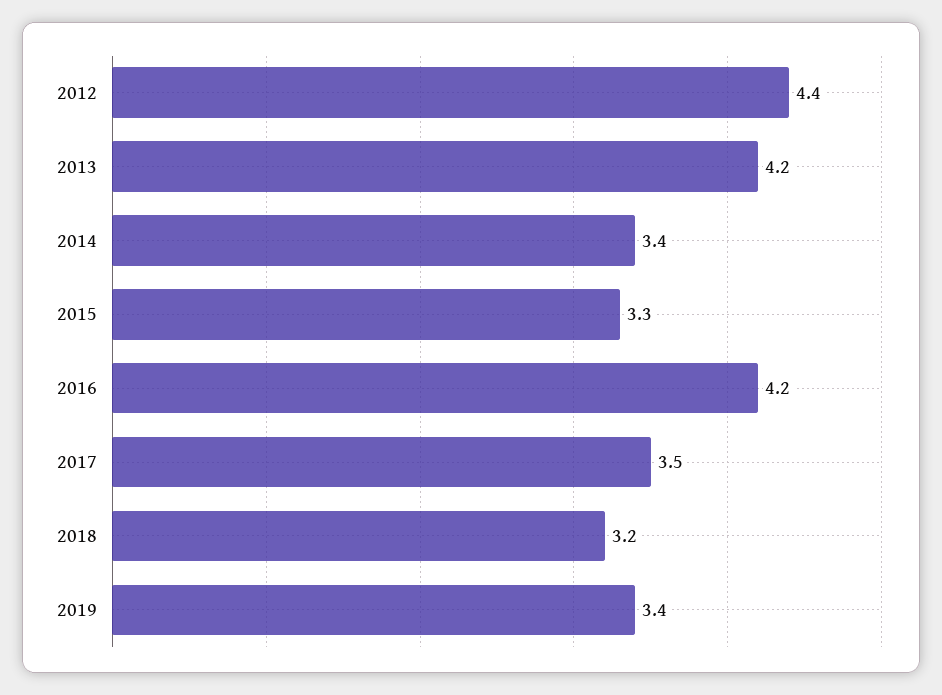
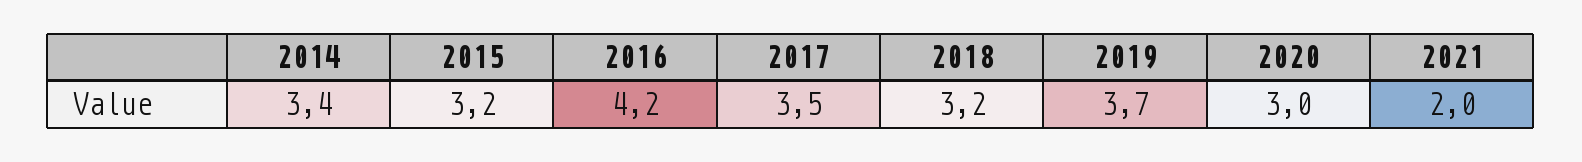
2012: 4.4 -> none
2013: 4.2 -> none
2015: 3.3 -> 3.2
2019: 3.4 -> 3.7
2020: none -> 3
2021: none -> 2

